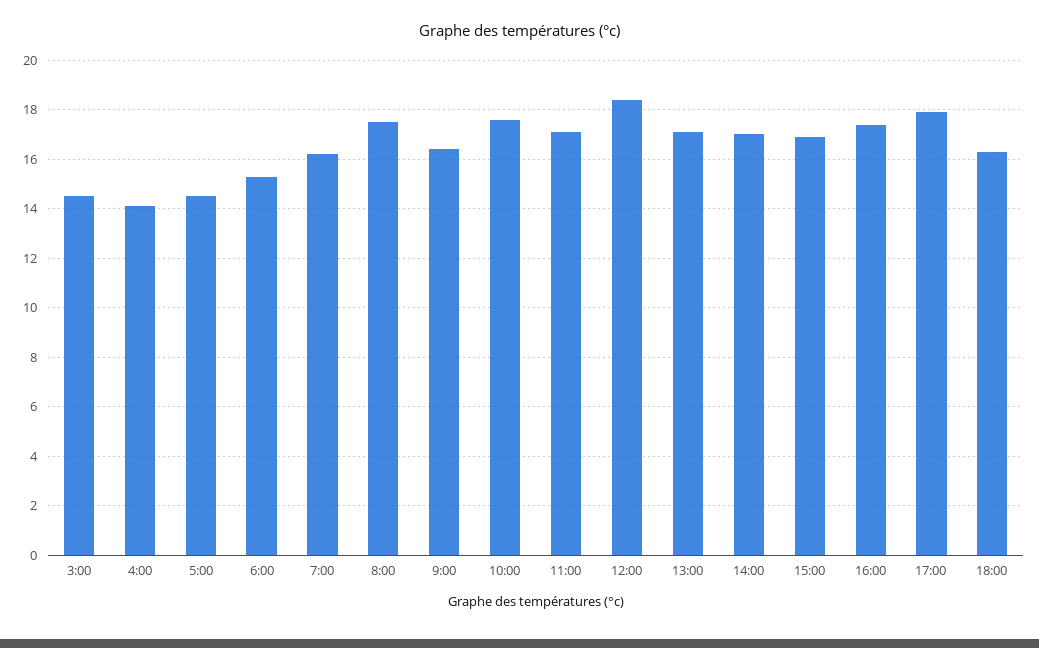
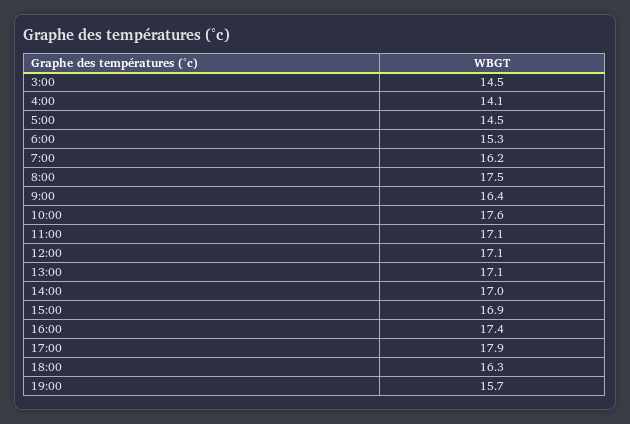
12:00: 18.5 -> 17.1
19:00: none -> 15.7

